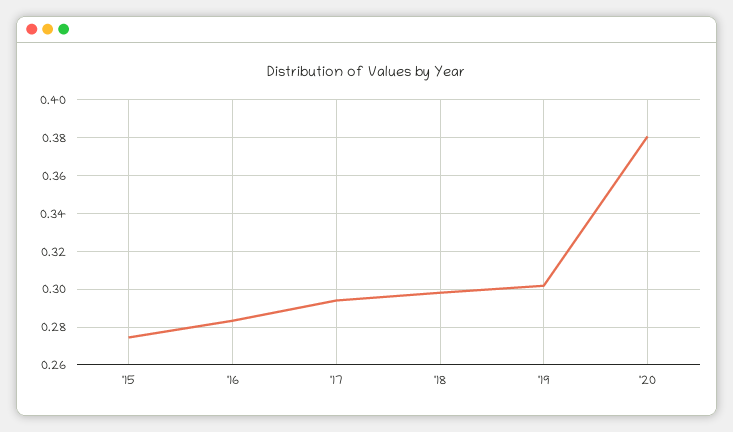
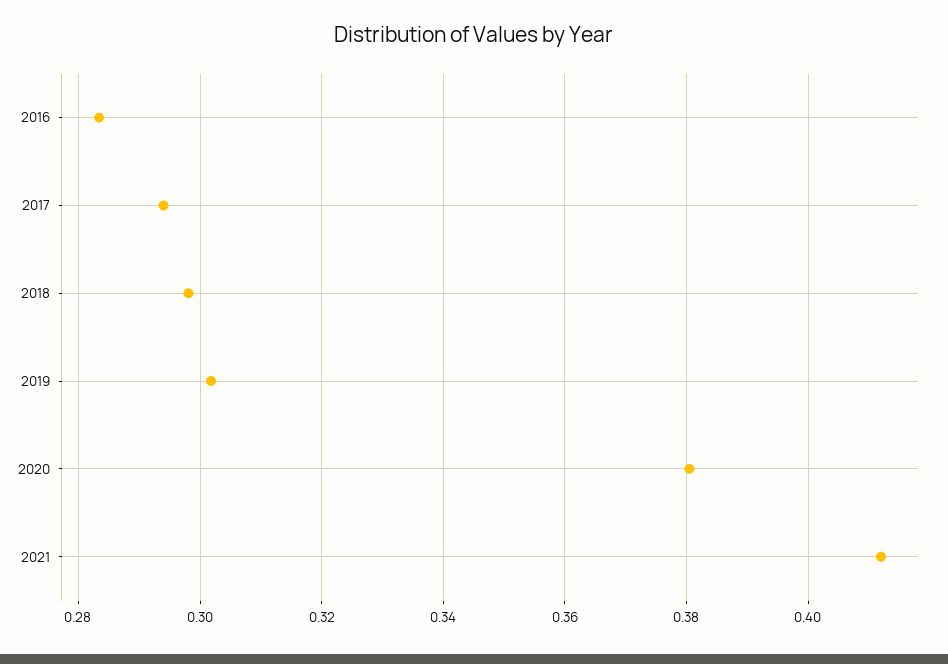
'15: 0.275 -> none
2021: none -> 0.412

